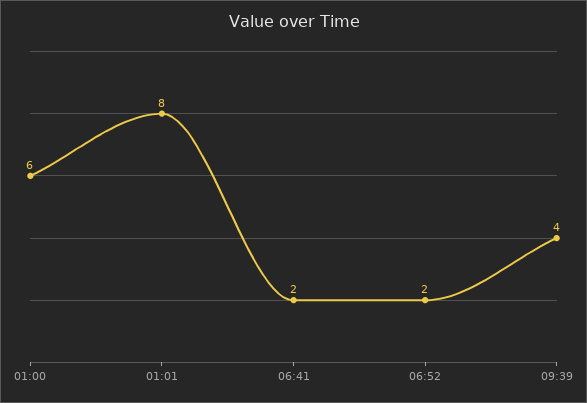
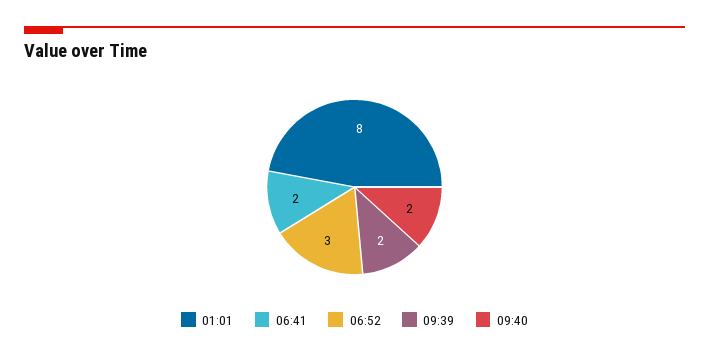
01:00: 6 -> none
06:52: 2 -> 3
09:39: 4 -> 2
09:40: none -> 2

